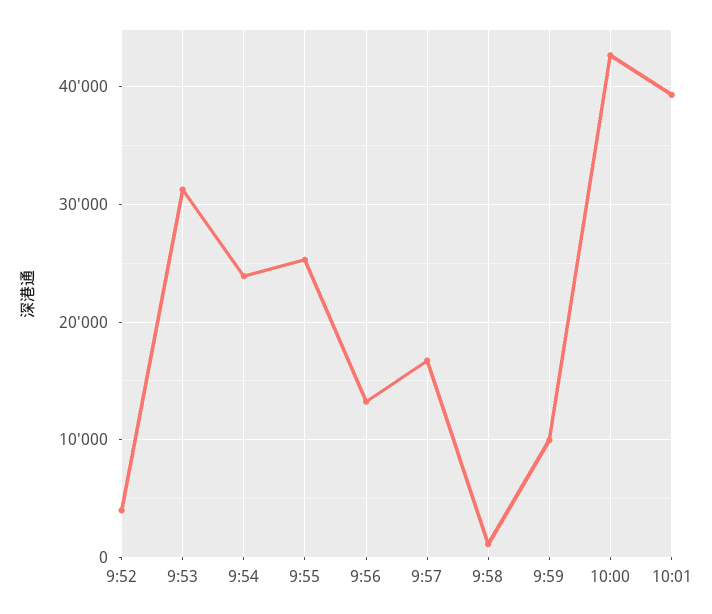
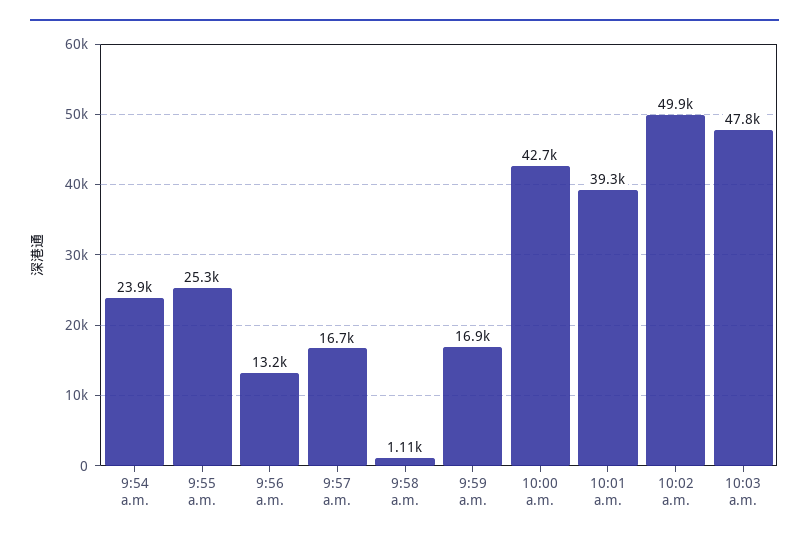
9:52: 4000 -> none
9:53: 31000 -> none
9:59: 10000 -> 16900
10:02 a.m.: none -> 49900
10:03 a.m.: none -> 47800

